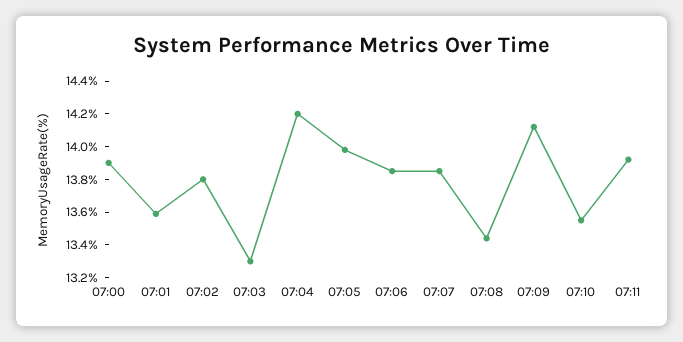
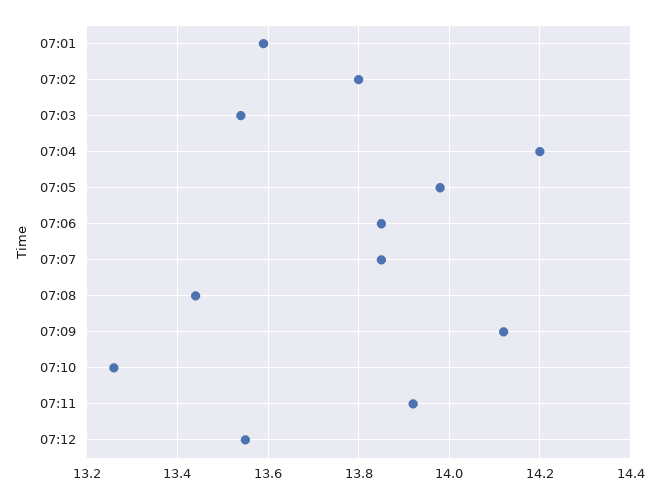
07:00: 13.9 -> none
07:03: 13.3 -> 13.55
07:10: 13.55 -> 13.25
07:12: none -> 13.55

